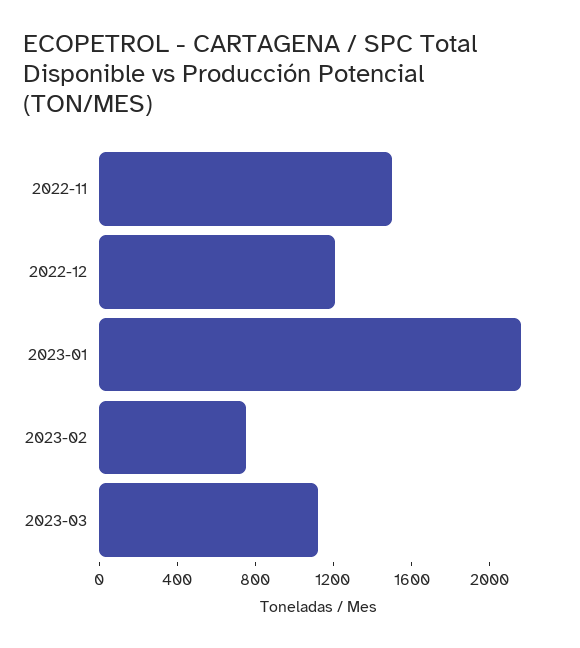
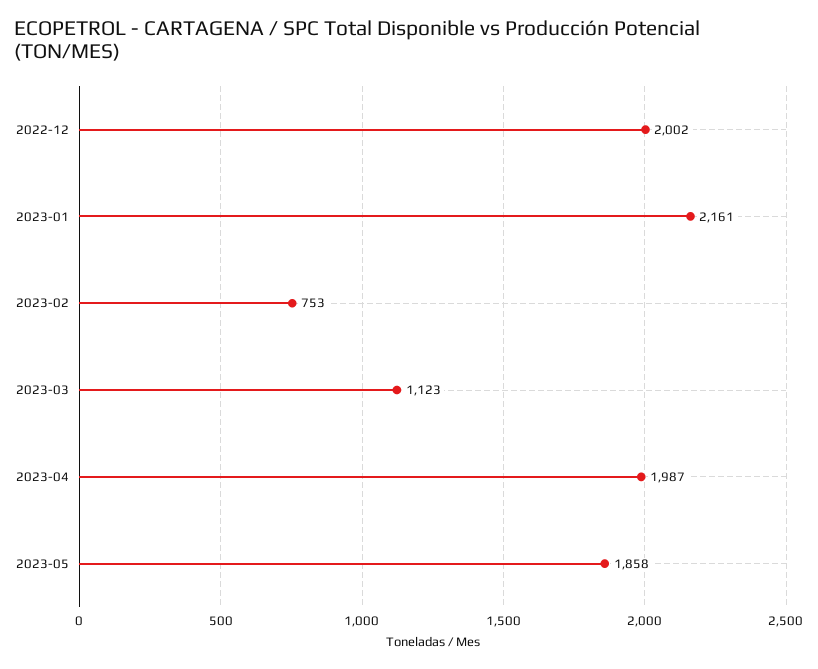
2022-11: 1500 -> none
2022-12: 1200 -> 2002
2023-04: none -> 1987
2023-05: none -> 1858

